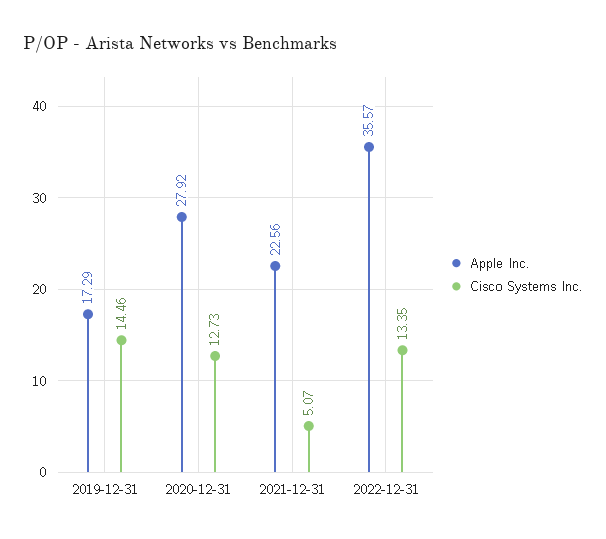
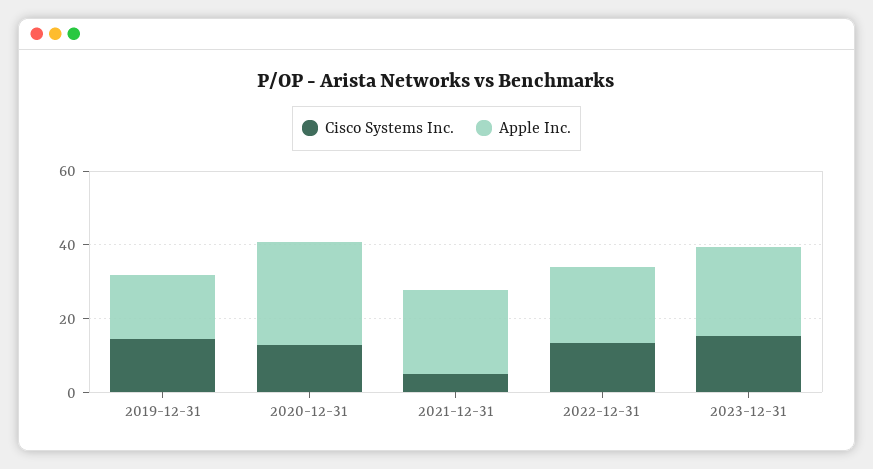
Apple Inc., 2022-12-31: 35.57 -> 20
Cisco Systems Inc., 2023-12-31: none -> 15
Apple Inc., 2023-12-31: none -> 25

